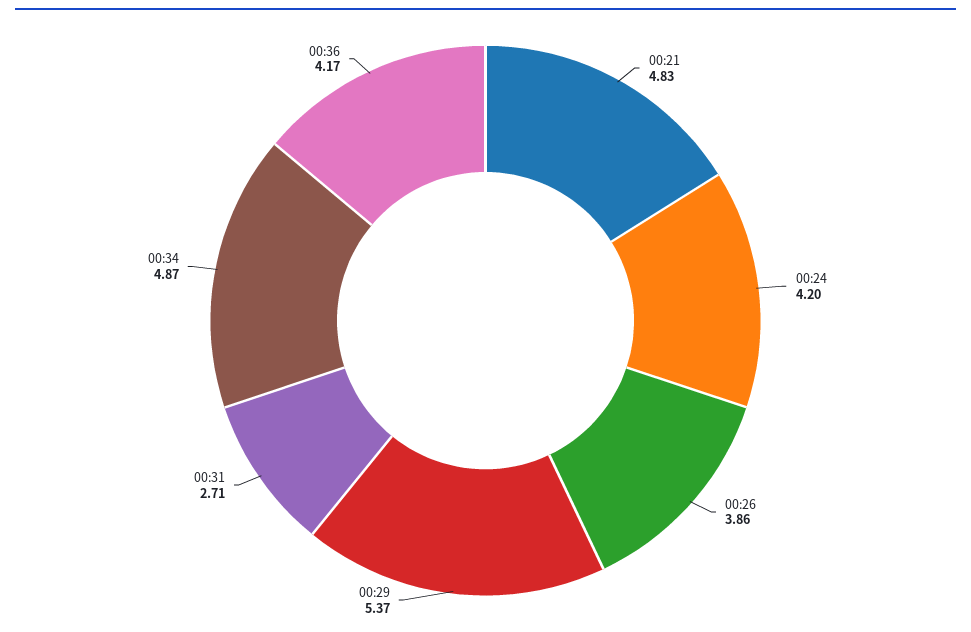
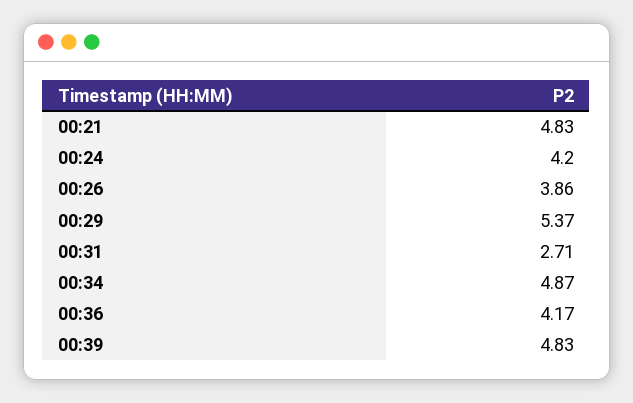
00:39: none -> 4.83

